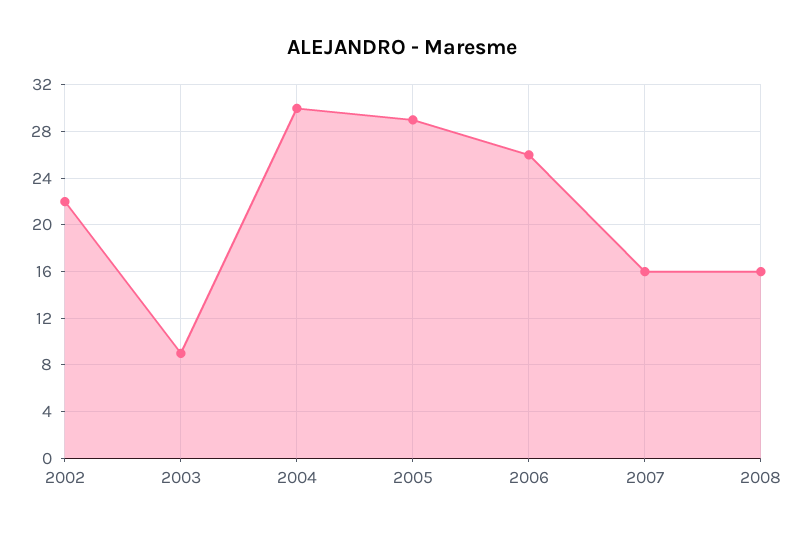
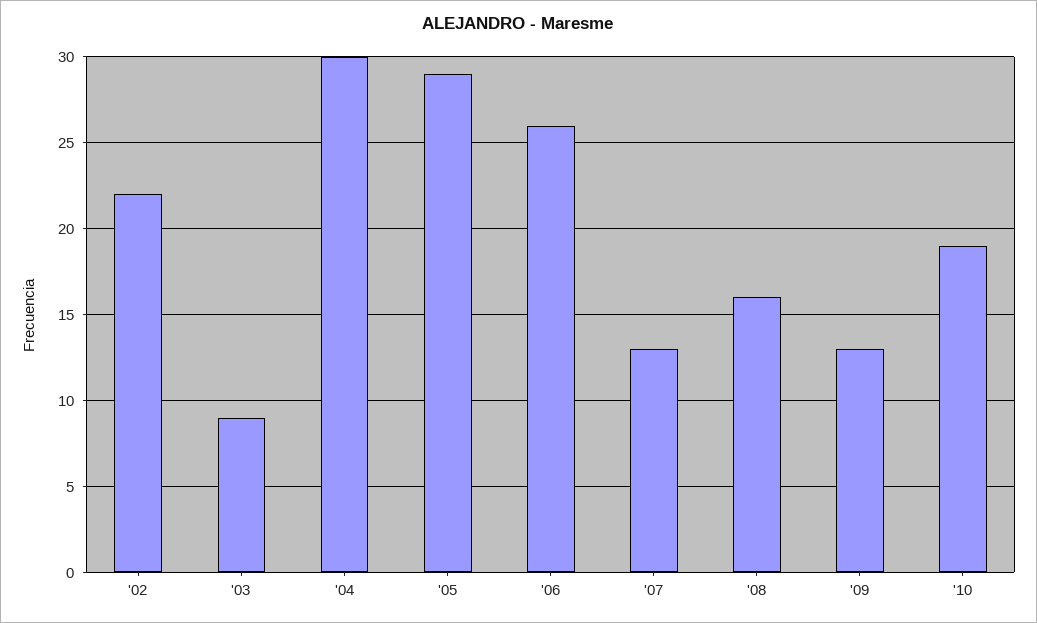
2007: 16 -> 13
'09: none -> 13
'10: none -> 19

